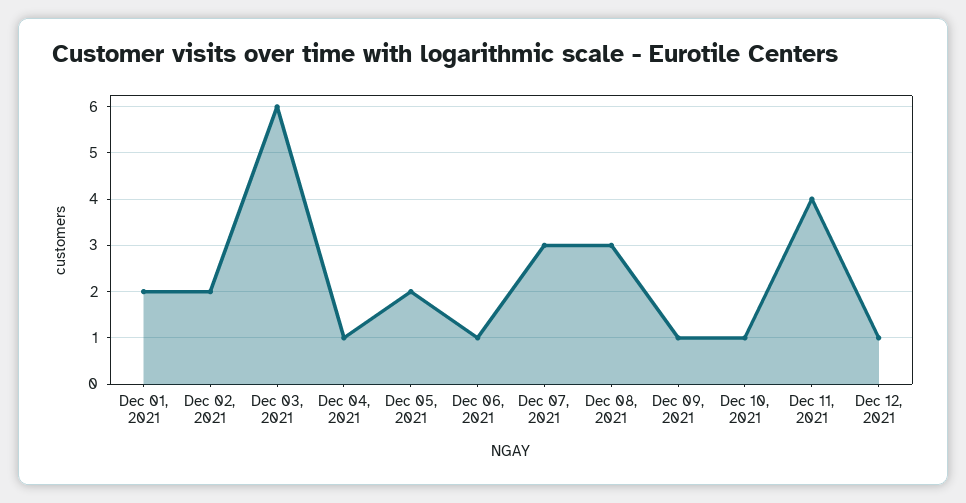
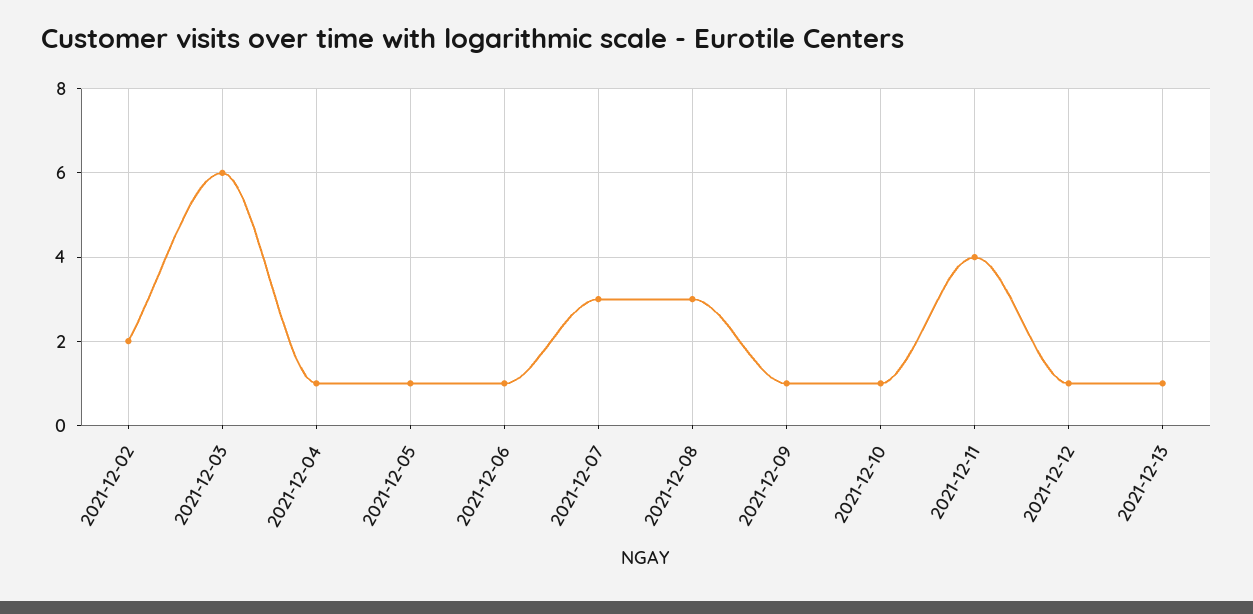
Dec 01, 2021: 2 -> none
Dec 05, 2021: 2 -> 1
2021-12-13: none -> 1

